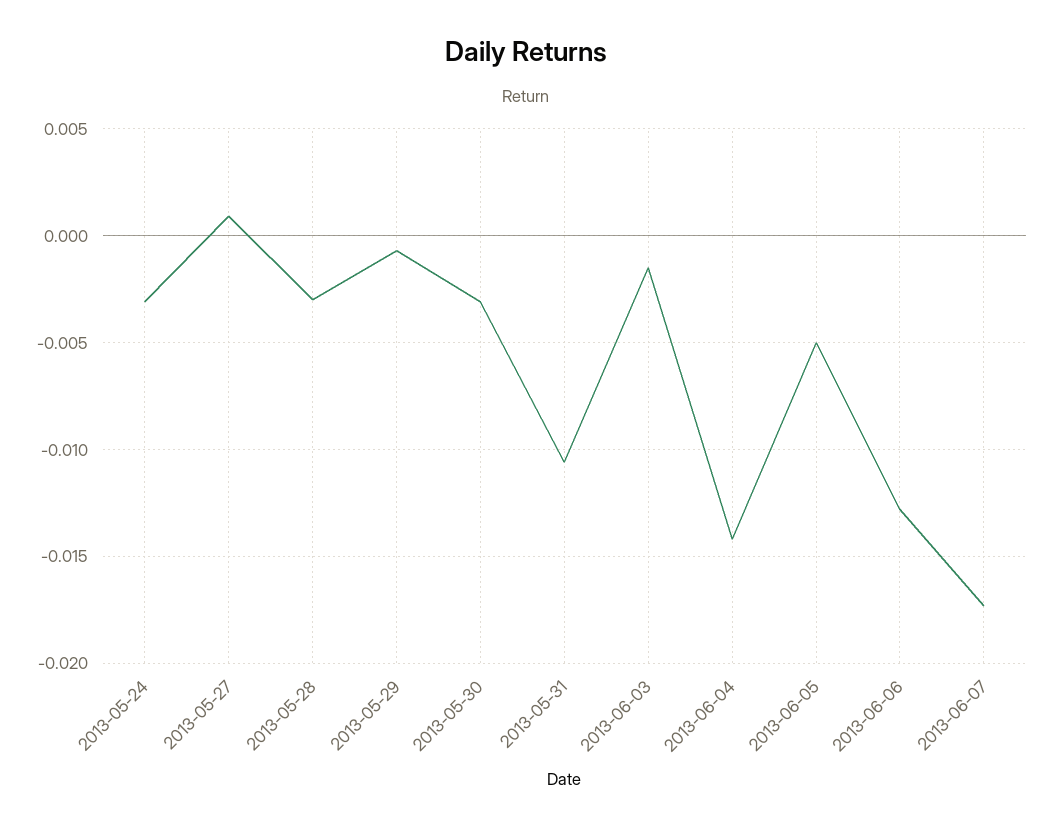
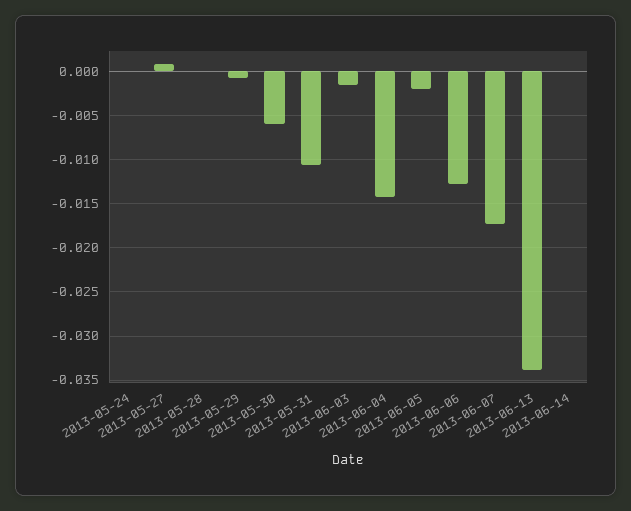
2013-05-24: -0.003 -> 0
2013-05-28: -0.003 -> 0
2013-05-30: -0.003 -> -0.006
2013-06-05: -0.005 -> -0.002
2013-06-13: none -> -0.034
2013-06-14: none -> 0

